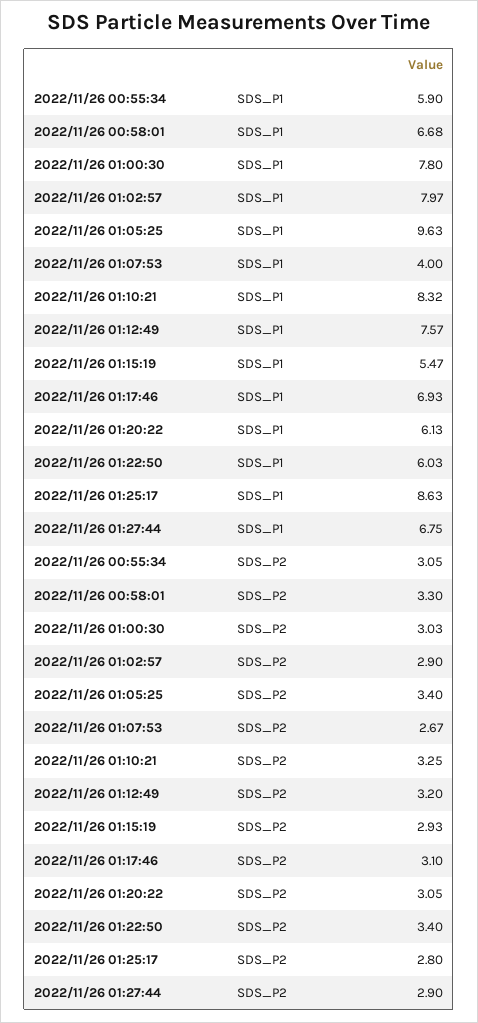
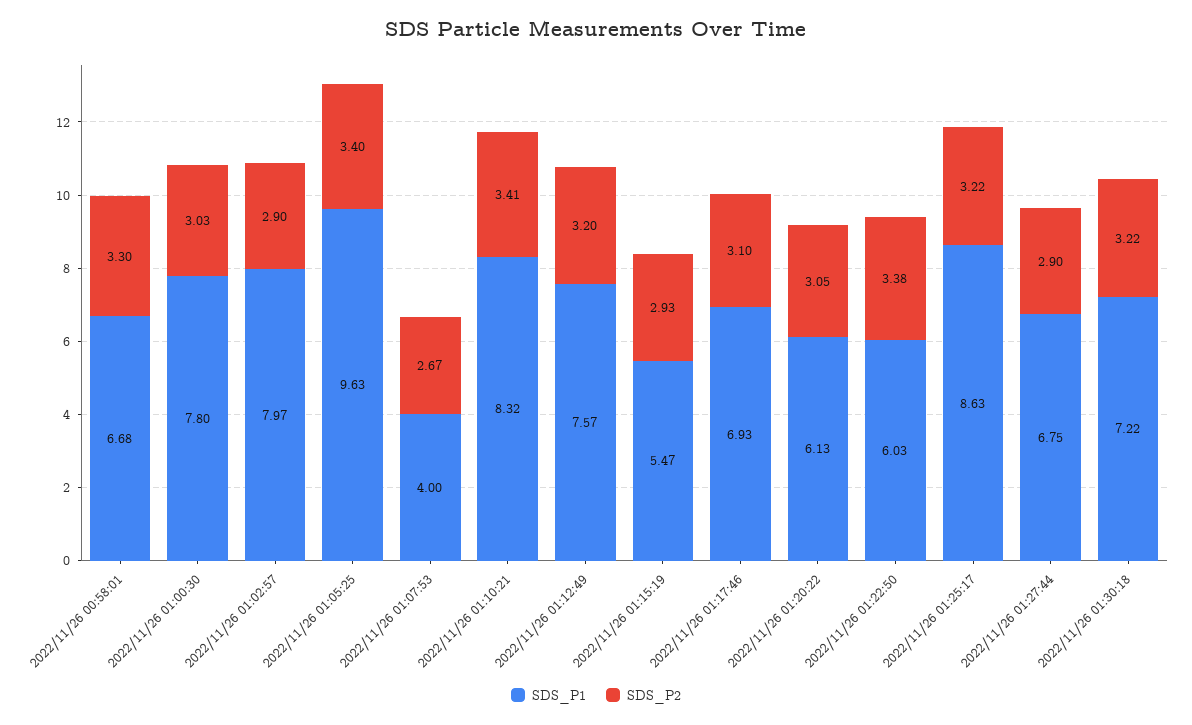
SDS_P1, 2022/11/26 00:55:34: 5.9 -> none
SDS_P2, 2022/11/26 00:55:34: 3.05 -> none
SDS_P2, 2022/11/26 01:10:21: 3.25 -> 3.41
SDS_P2, 2022/11/26 01:22:50: 3.4 -> 3.38
SDS_P2, 2022/11/26 01:25:17: 2.8 -> 3.22
SDS_P1, 2022/11/26 01:30:18: none -> 7.22
SDS_P2, 2022/11/26 01:30:18: none -> 3.22

